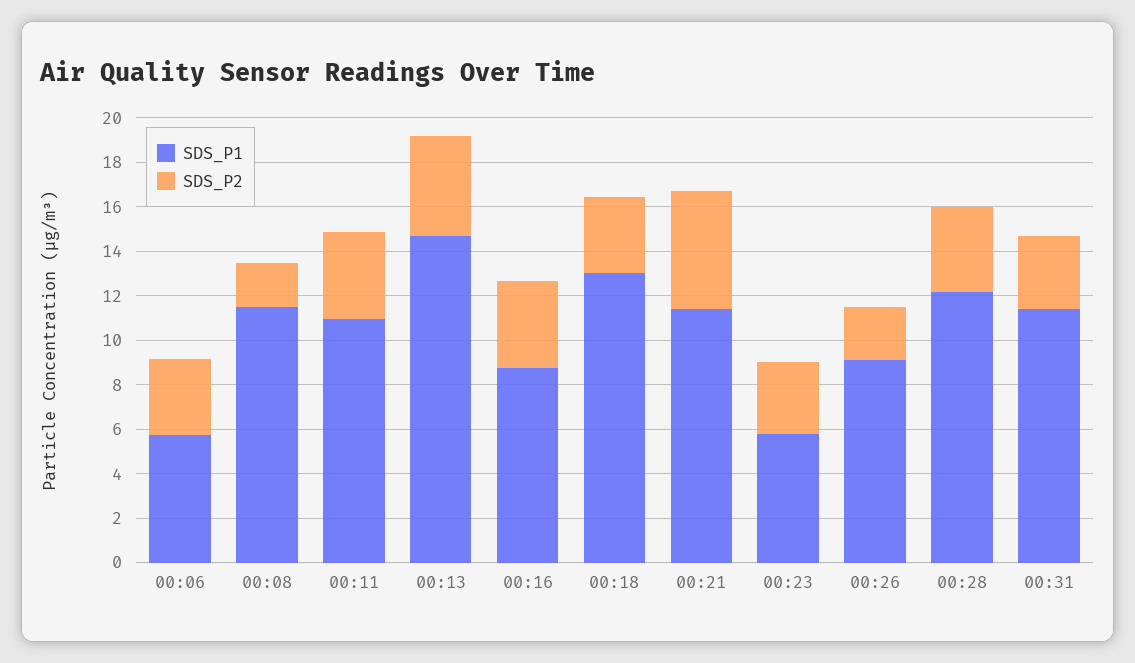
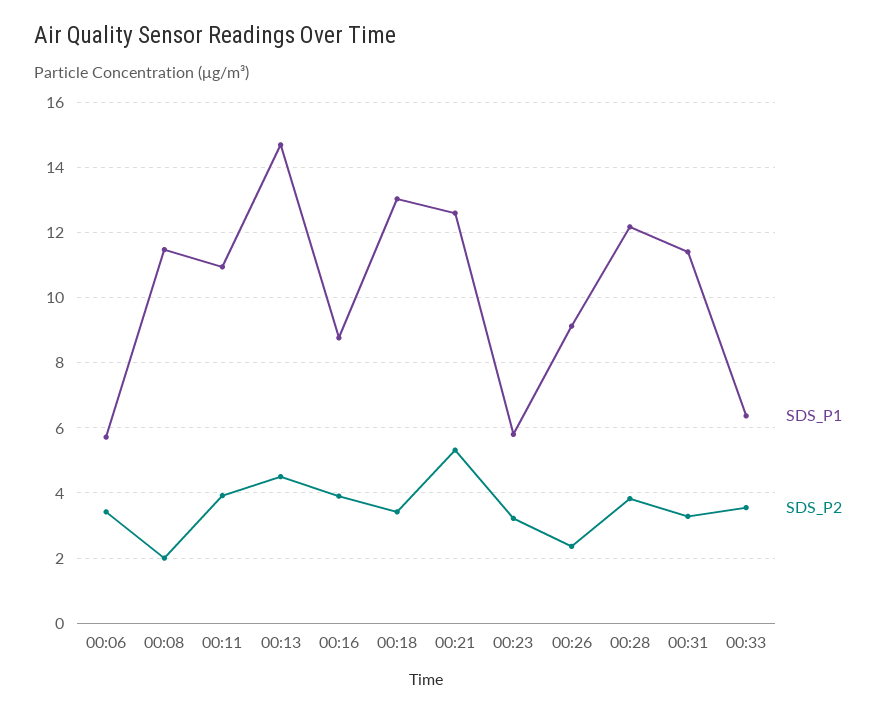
SDS_P1, 00:21: 11.5 -> 12.6
SDS_P1, 00:33: none -> 6.4
SDS_P2, 00:33: none -> 3.6

